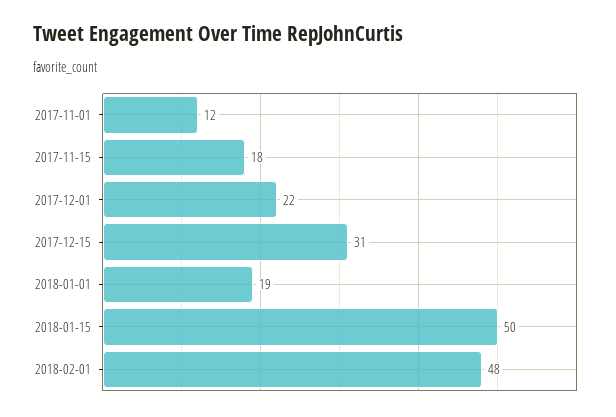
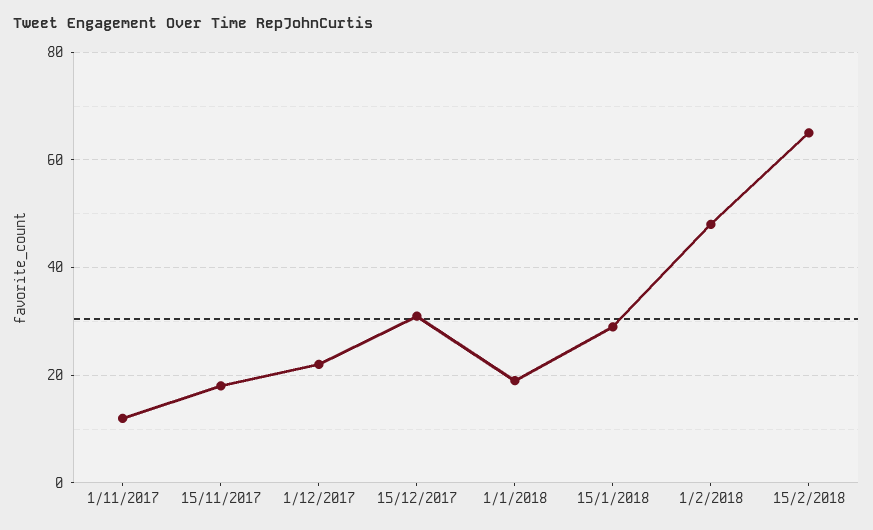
2018-01-15: 50 -> 30
15/2/2018: none -> 65

